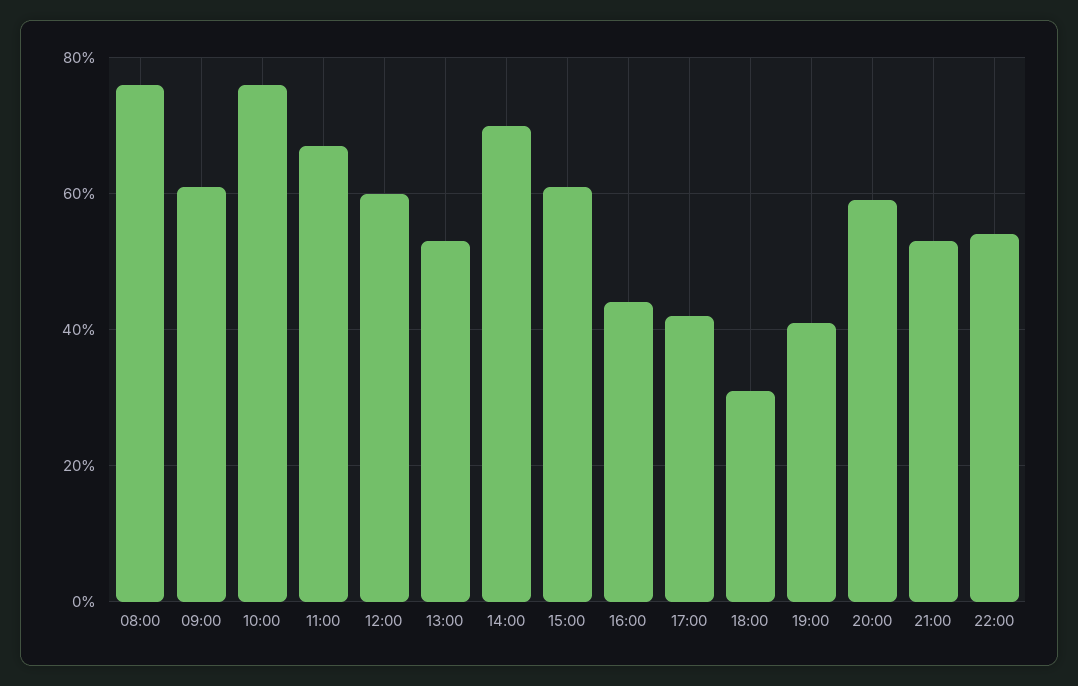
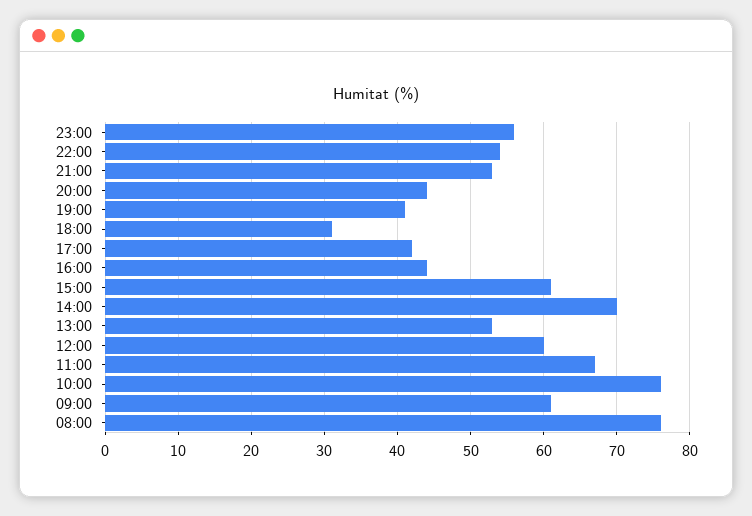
20:00: 60 -> 44
23:00: none -> 56

